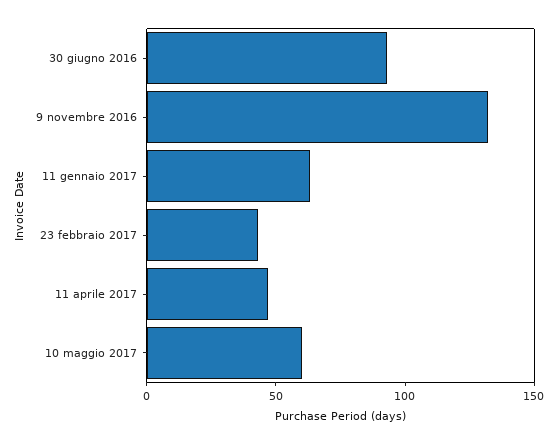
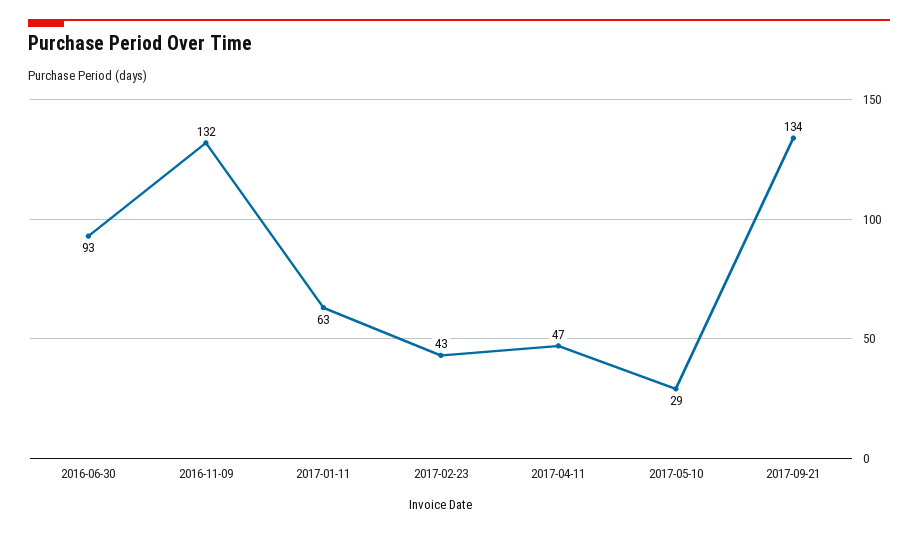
10 maggio 2017: 60 -> 29
2017-09-21: none -> 134

